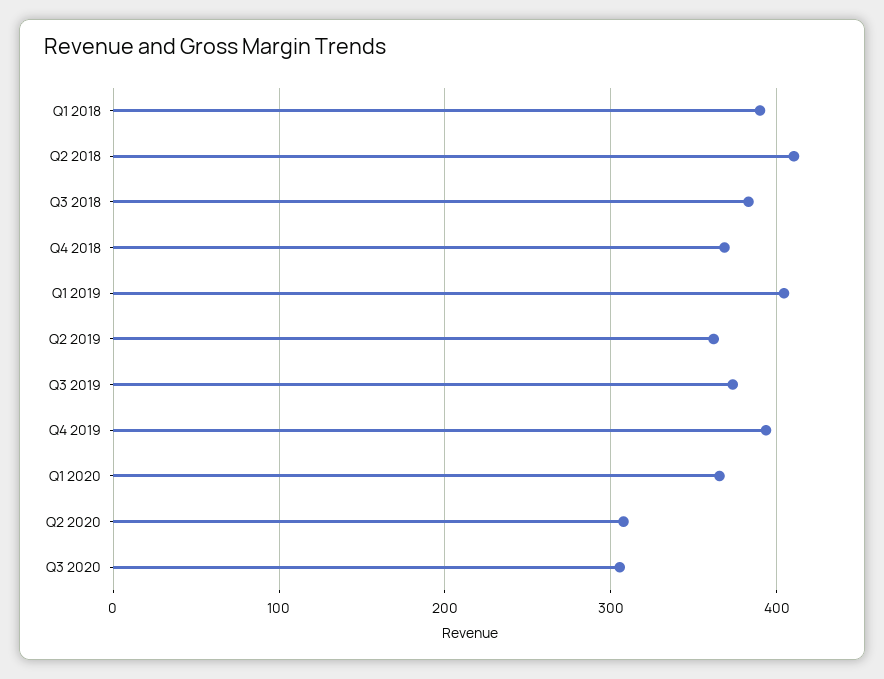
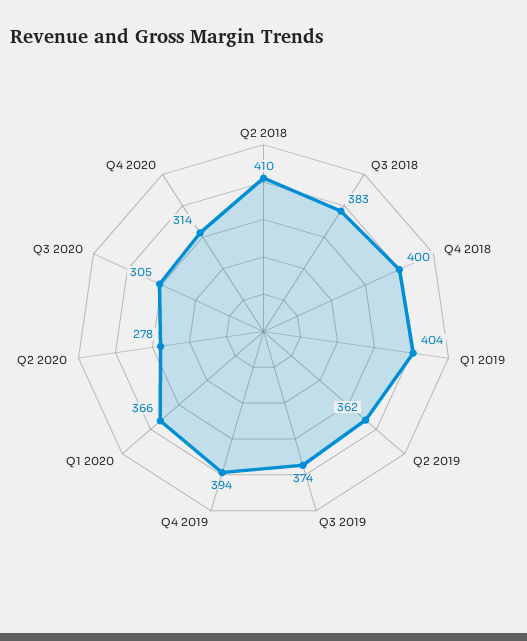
Q1 2018: 390 -> none
Q4 2018: 370 -> 400
Q2 2020: 310 -> 278
Q4 2020: none -> 314

